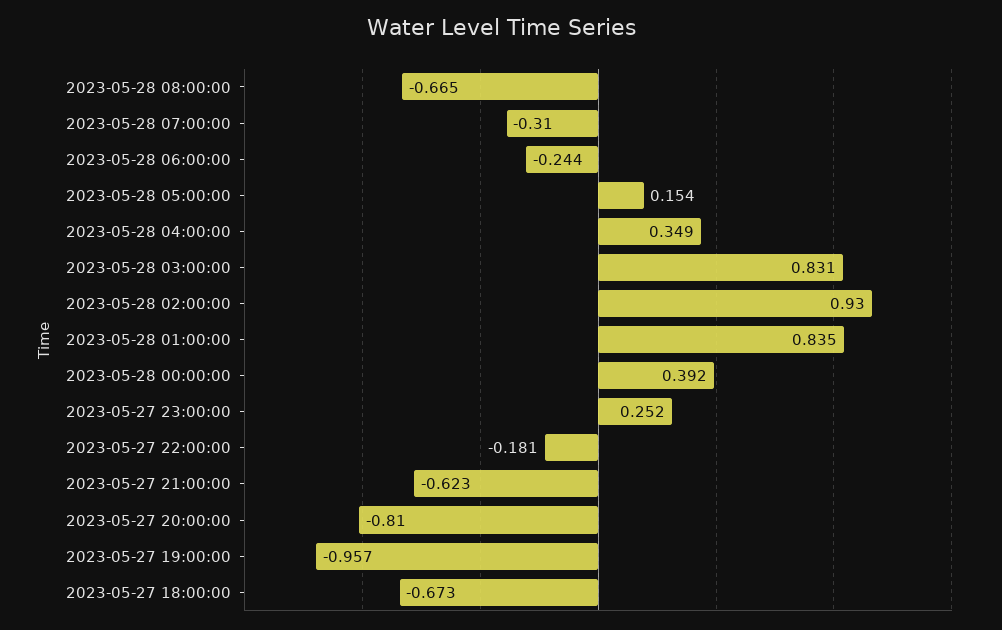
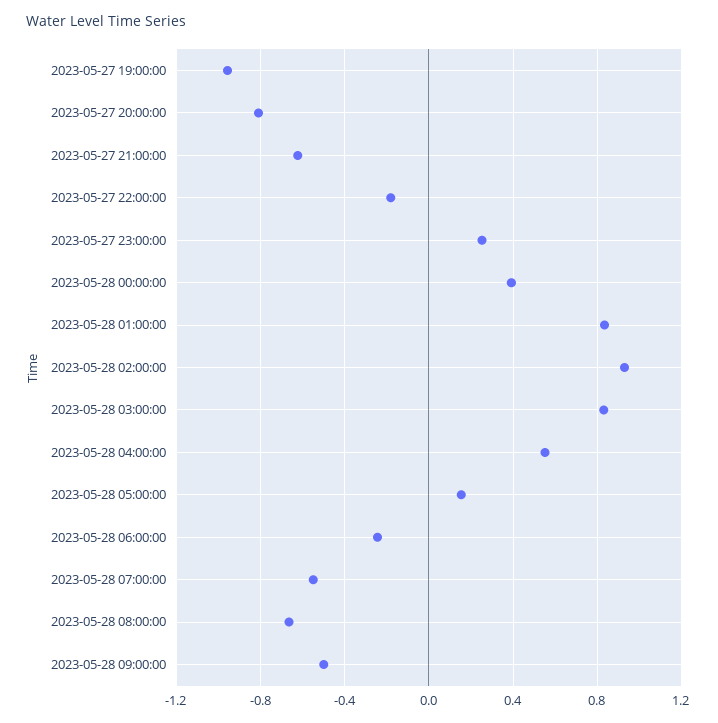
2023-05-28 07:00:00: -0.31 -> -0.55
2023-05-28 04:00:00: 0.349 -> 0.55
2023-05-27 18:00:00: -0.673 -> none
2023-05-28 09:00:00: none -> -0.5

